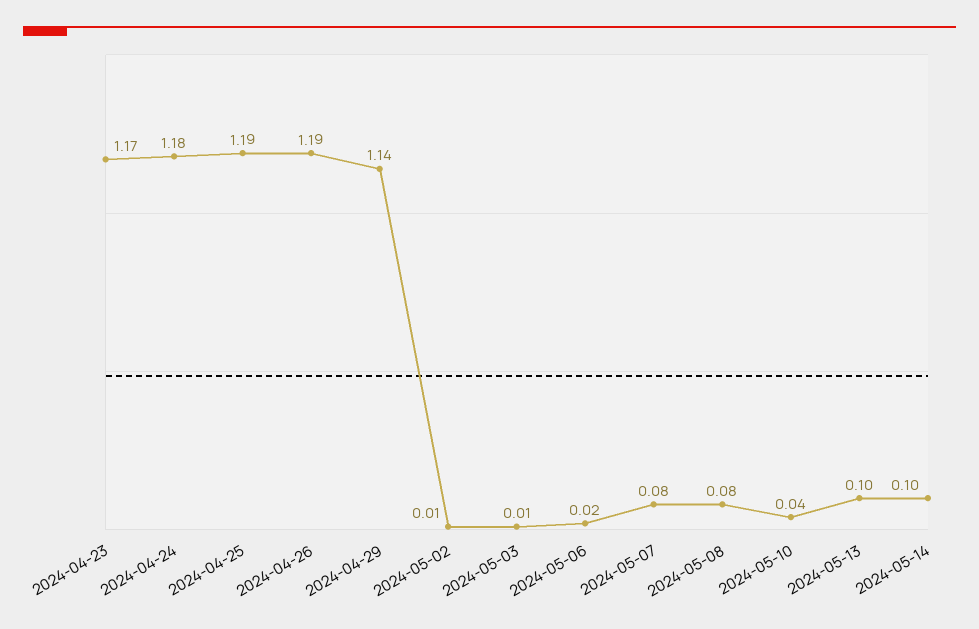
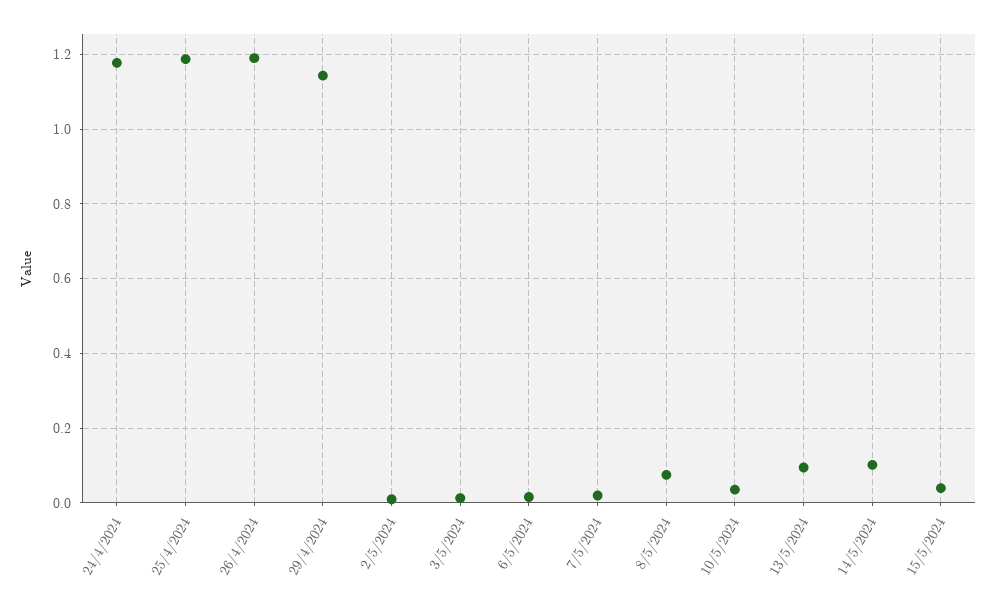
2024-04-23: 1.17 -> none
2024-05-07: 0.08 -> 0.02
15/5/2024: none -> 0.04

